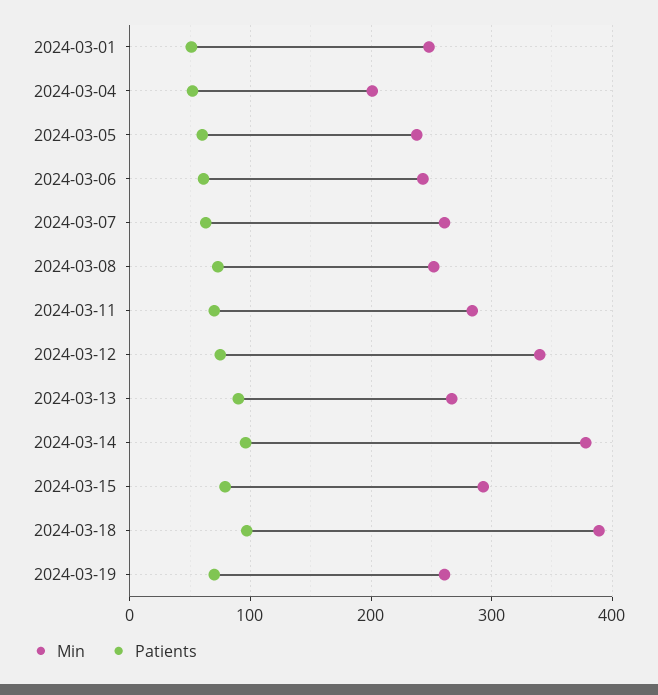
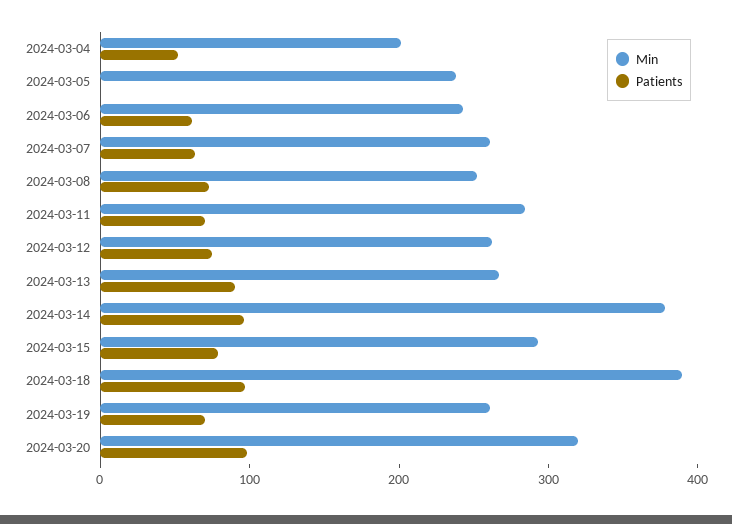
Min, 2024-03-01: 250 -> none
Patients, 2024-03-01: 50 -> none
Patients, 2024-03-05: 60 -> 0
Min, 2024-03-12: 340 -> 260
Min, 2024-03-20: none -> 320
Patients, 2024-03-20: none -> 100

